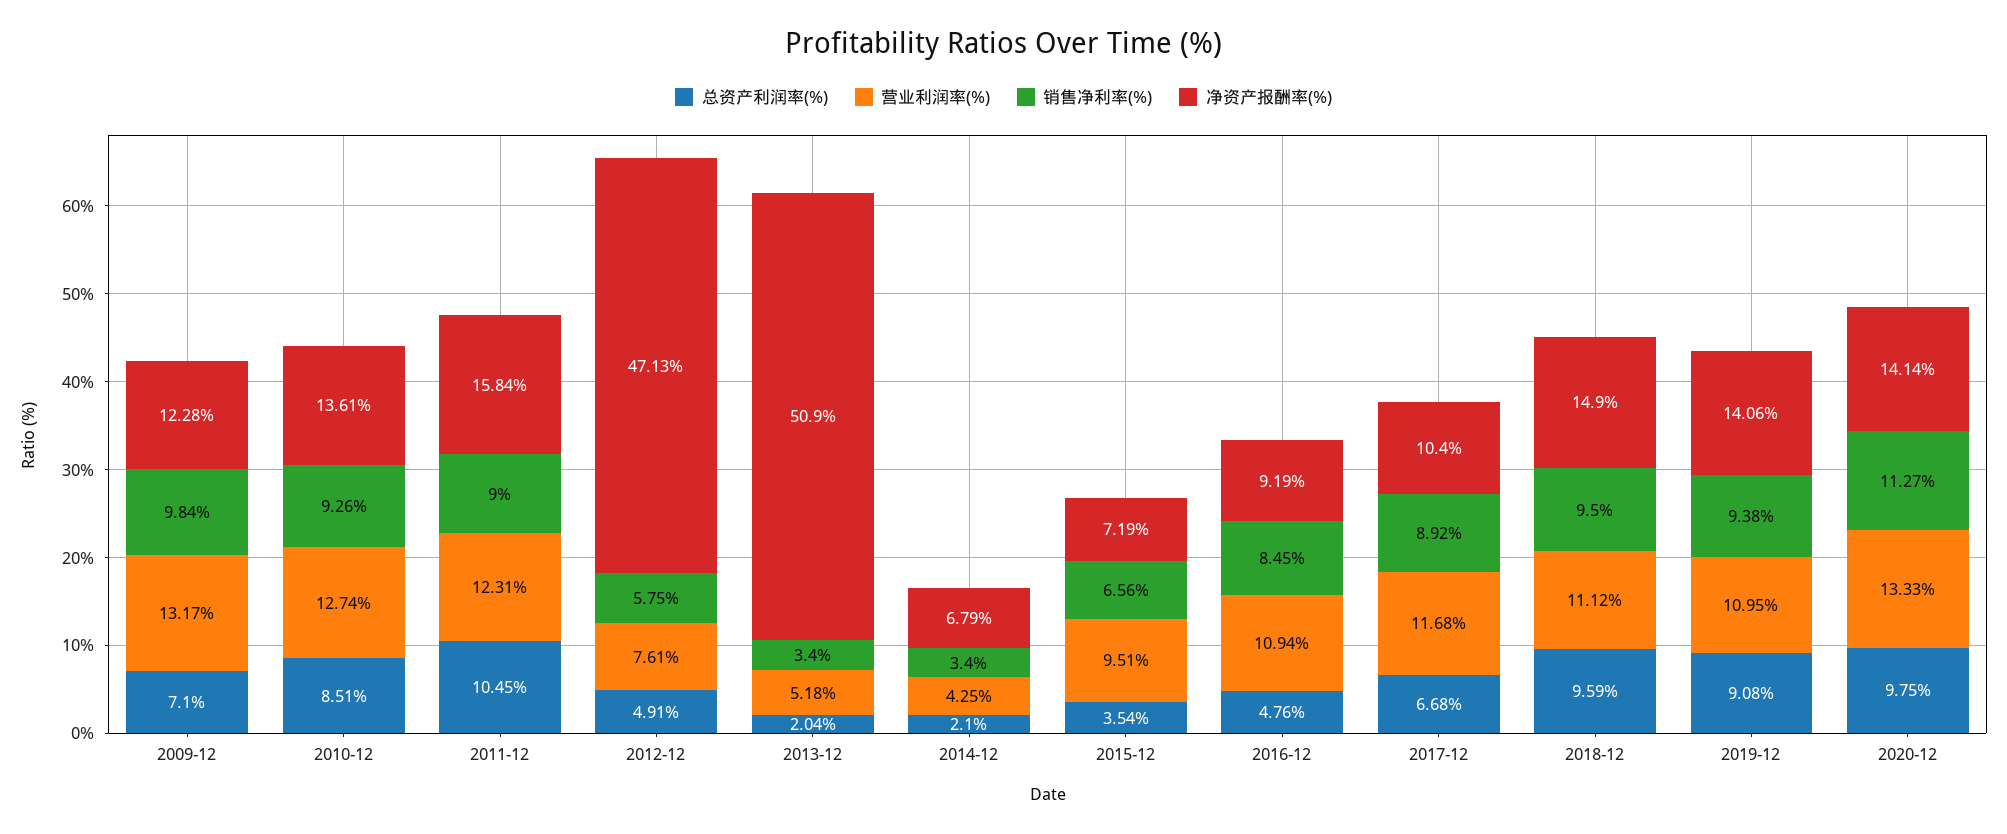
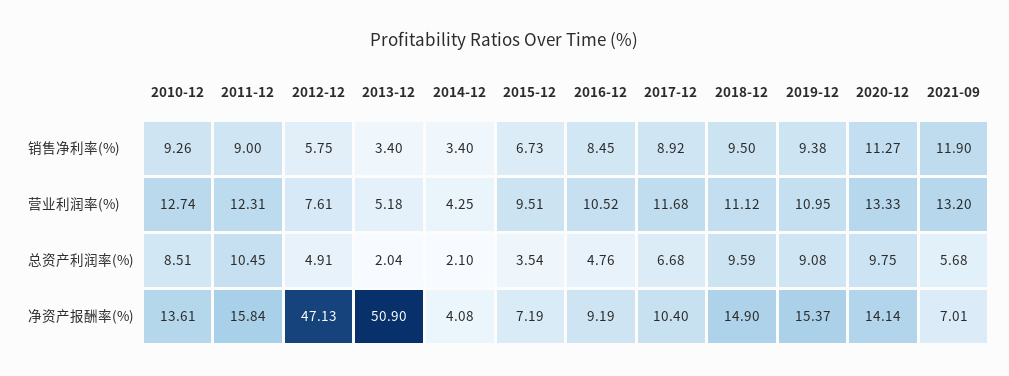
总资产利润率(%), 2009-12: 7.1 -> none
营业利润率(%), 2009-12: 13.17 -> none
销售净利率(%), 2009-12: 9.84 -> none
净资产报酬率(%), 2009-12: 12.28 -> none
净资产报酬率(%), 2014-12: 6.79 -> 4.08
销售净利率(%), 2015-12: 6.56 -> 6.73
营业利润率(%), 2016-12: 10.94 -> 10.52
净资产报酬率(%), 2019-12: 14.06 -> 15.37
销售净利率(%), 2021-09: none -> 11.9
营业利润率(%), 2021-09: none -> 13.2
总资产利润率(%), 2021-09: none -> 5.68
净资产报酬率(%), 2021-09: none -> 7.01

